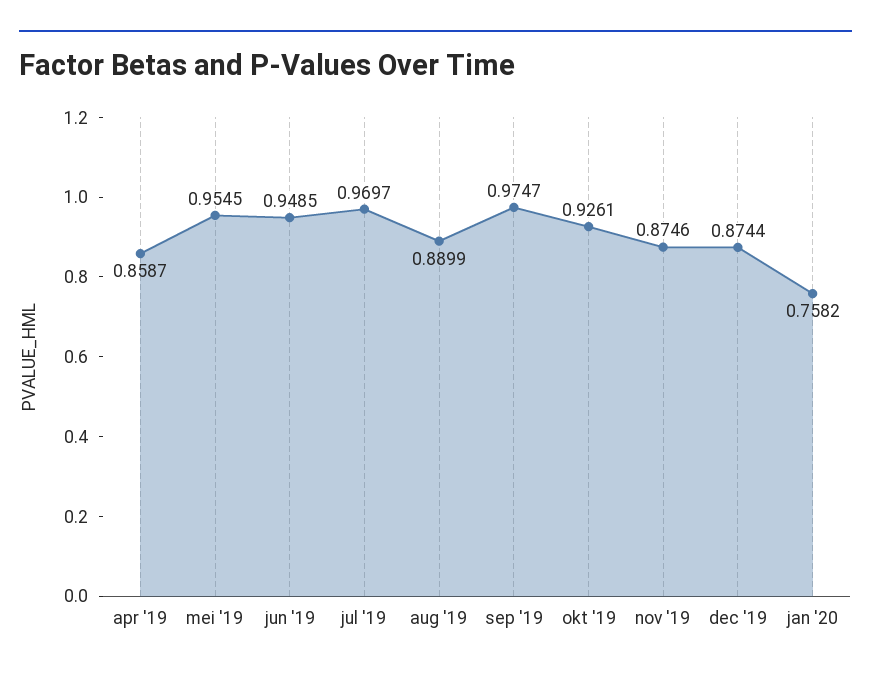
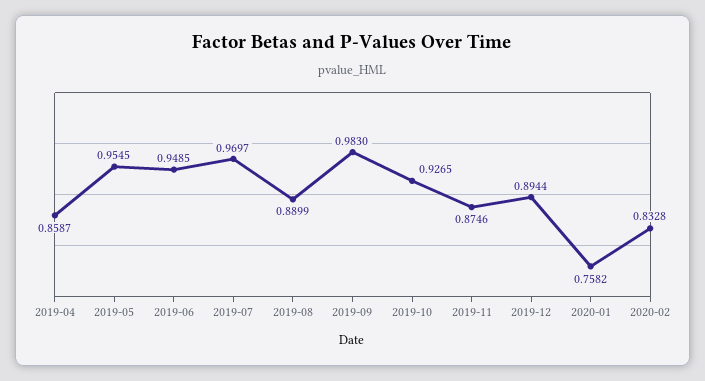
sep '19: 0.9747 -> 0.983
okt '19: 0.9261 -> 0.9265
dec '19: 0.8744 -> 0.8944
2020-02: none -> 0.8328

